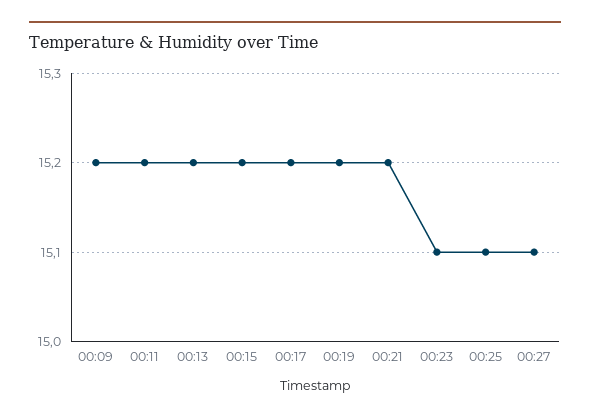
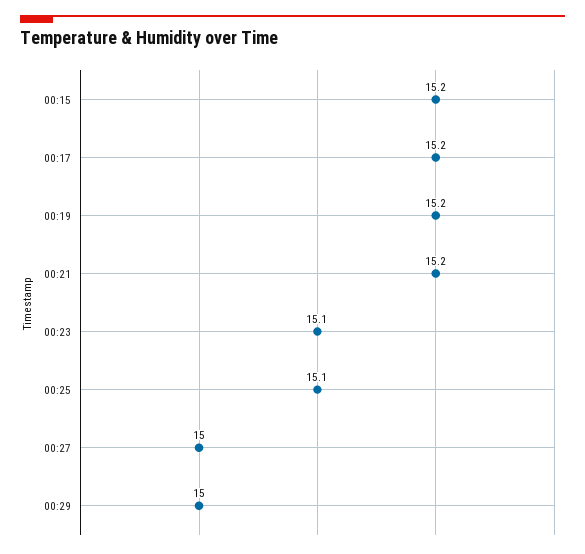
00:09: 15.2 -> none
00:11: 15.2 -> none
00:13: 15.2 -> none
00:27: 15.1 -> 15
00:29: none -> 15

